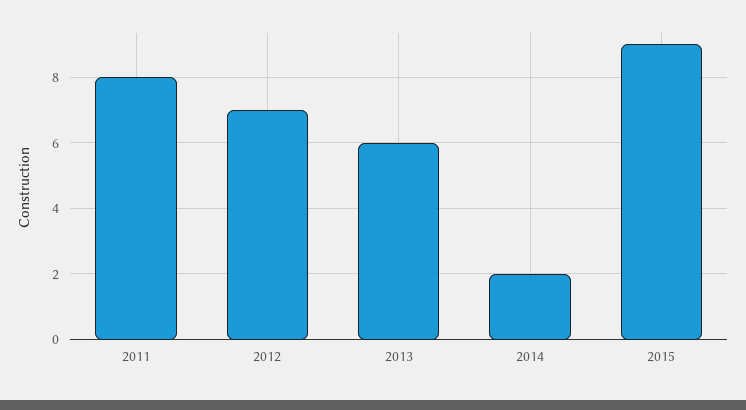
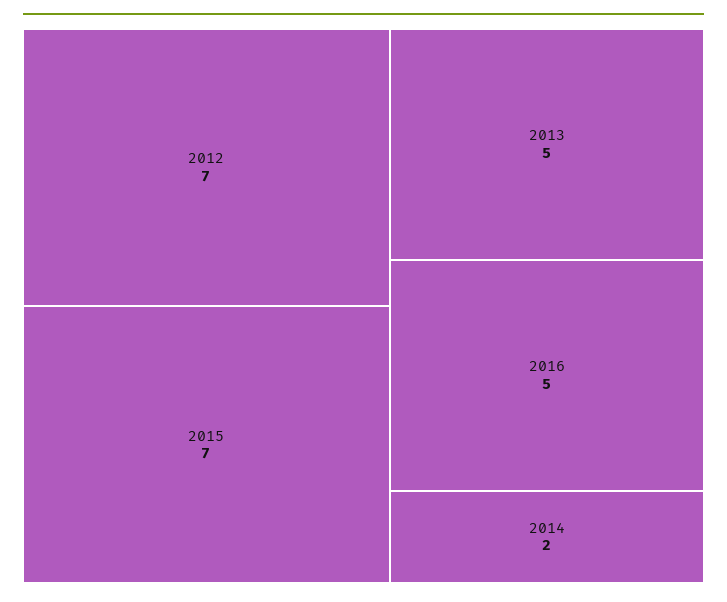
2011: 8 -> none
2013: 6 -> 5
2015: 9 -> 7
2016: none -> 5

